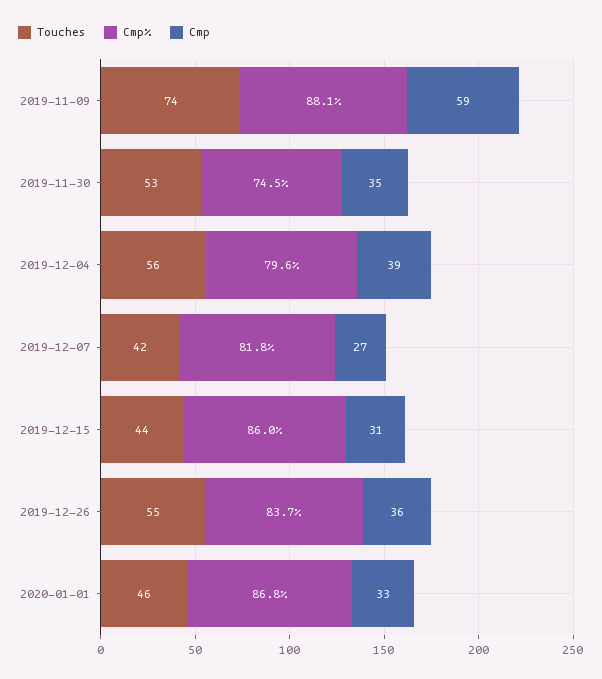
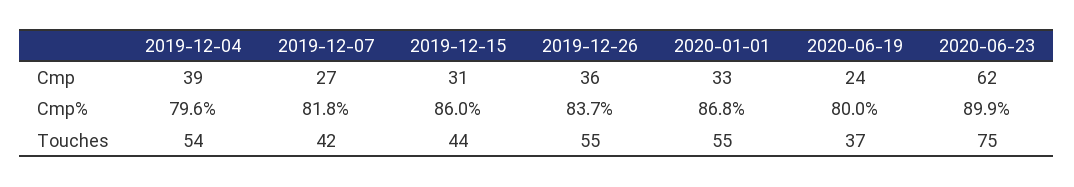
Touches, 2019-11-09: 74 -> none
Cmp%, 2019-11-09: 88.1 -> none
Cmp, 2019-11-09: 59 -> none
Touches, 2019-11-30: 53 -> none
Cmp%, 2019-11-30: 74.5 -> none
Cmp, 2019-11-30: 35 -> none
Touches, 2019-12-04: 56 -> 54
Touches, 2020-01-01: 46 -> 55
Cmp, 2020-06-19: none -> 24
Cmp, 2020-06-23: none -> 62
Cmp%, 2020-06-19: none -> 80
Cmp%, 2020-06-23: none -> 89.9
Touches, 2020-06-19: none -> 37
Touches, 2020-06-23: none -> 75

